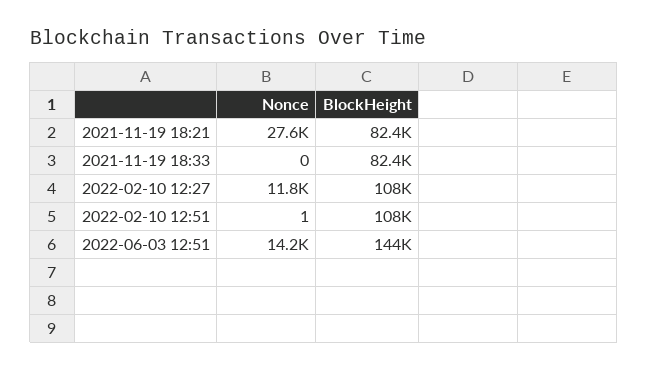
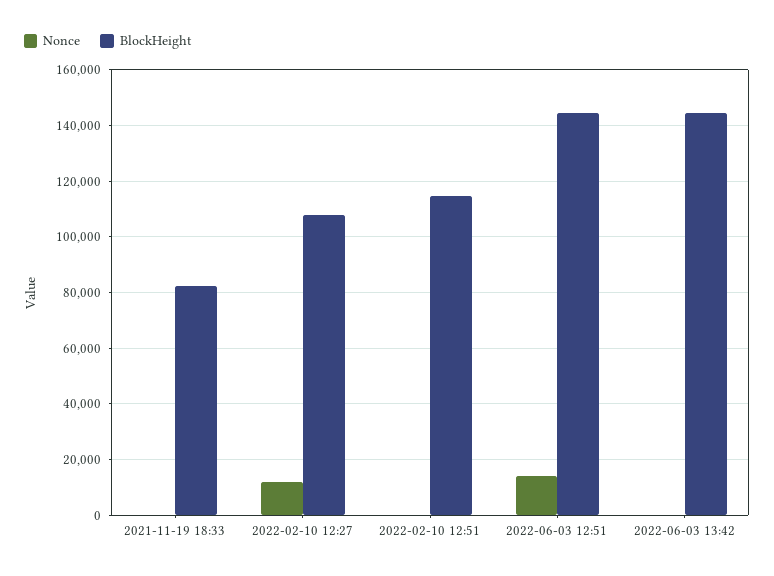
Nonce, 2021-11-19 18:21: 27600 -> none
BlockHeight, 2021-11-19 18:21: 82400 -> none
BlockHeight, 2022-02-10 12:51: 108000 -> 115000
Nonce, 2022-06-03 13:42: none -> 0
BlockHeight, 2022-06-03 13:42: none -> 145000

